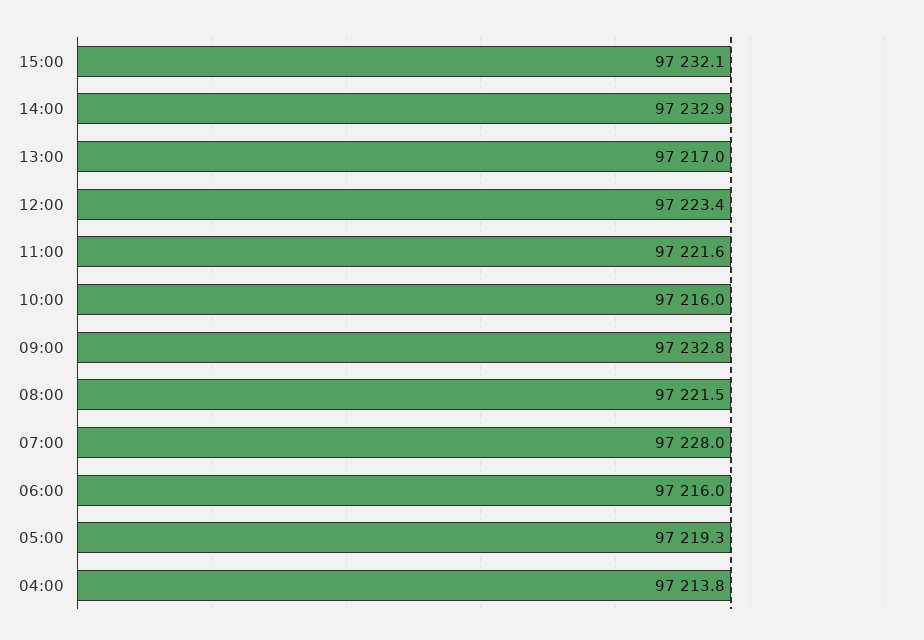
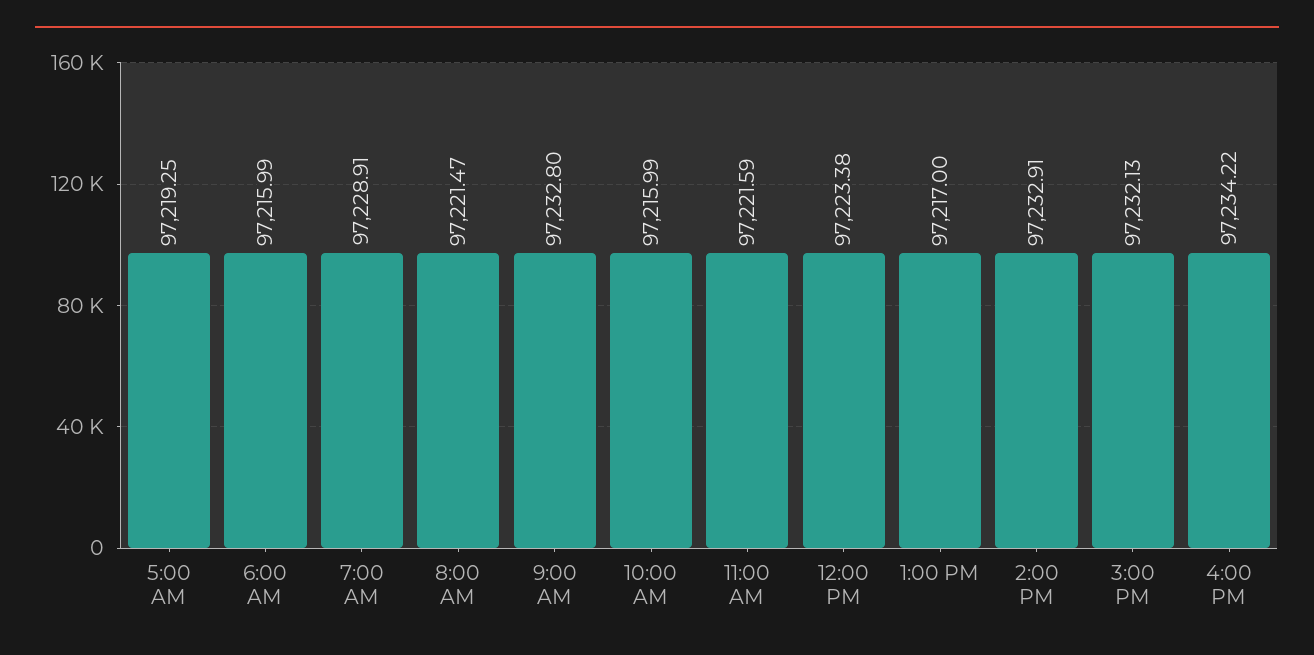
07:00: 97228 -> 97228.91
04:00: 97213.8 -> none
4:00 PM: none -> 97234.22

